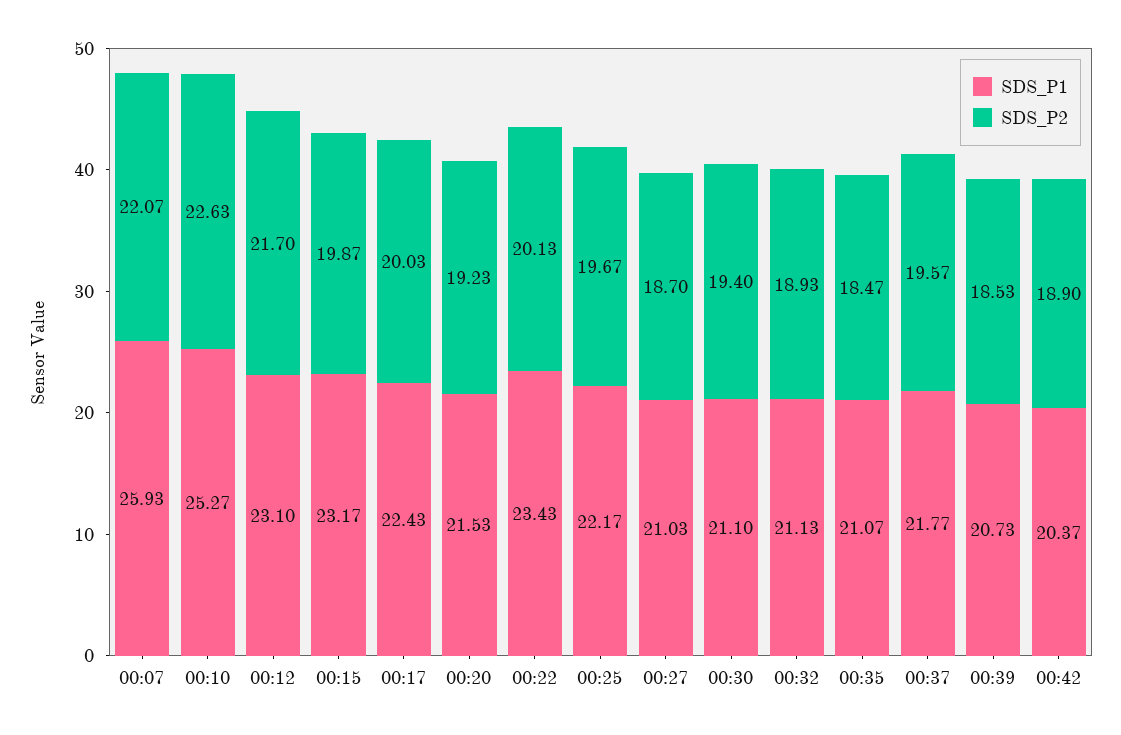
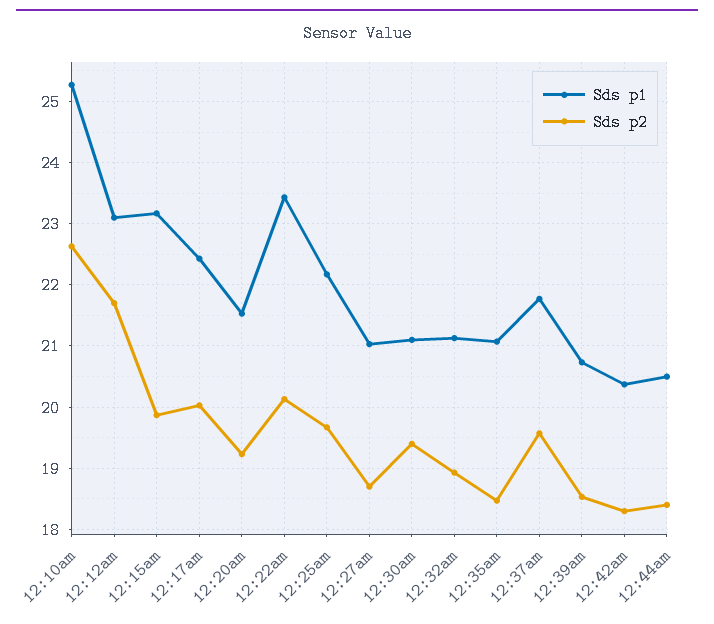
SDS_P1, 00:07: 25.93 -> none
SDS_P2, 00:07: 22.07 -> none
SDS_P2, 00:42: 18.9 -> 18.3
SDS_P1, 12:44am: none -> 20.5
SDS_P2, 12:44am: none -> 18.4

